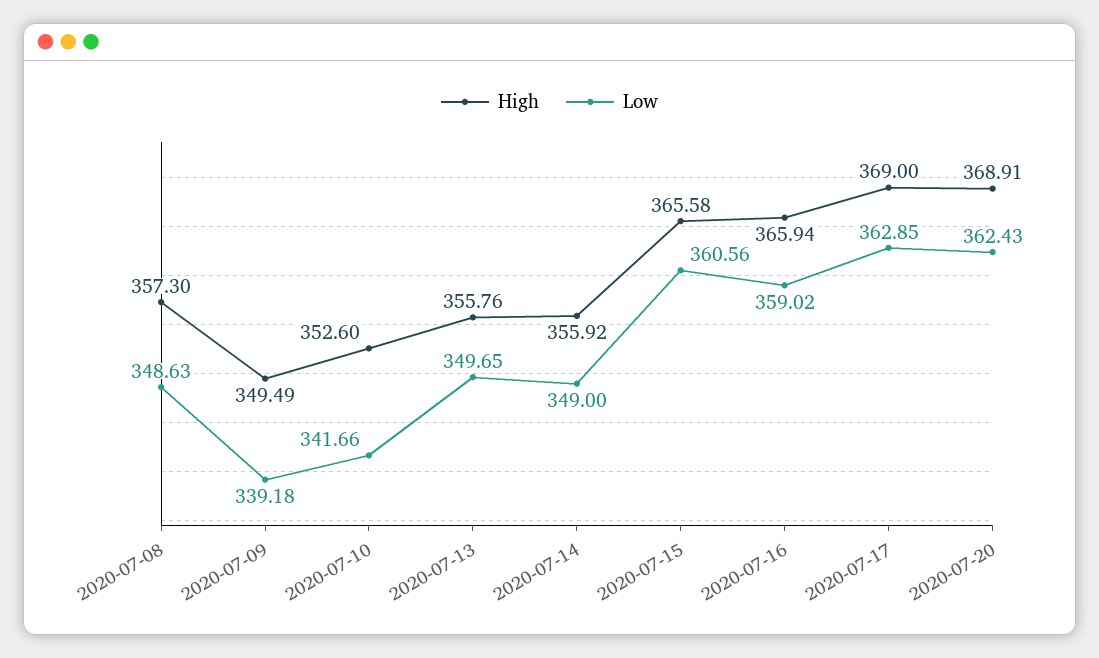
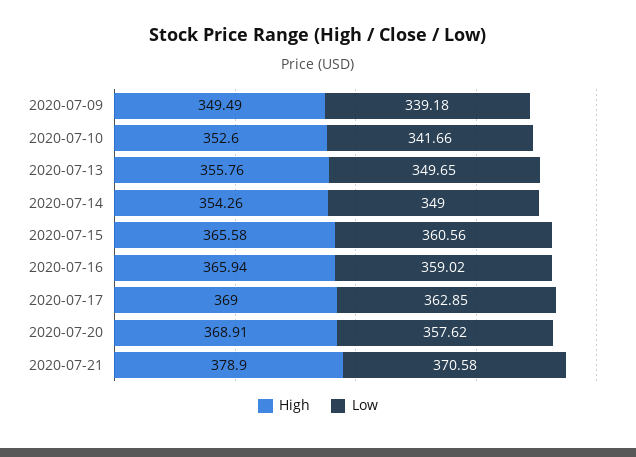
High, 2020-07-08: 357.3 -> none
Low, 2020-07-08: 348.63 -> none
High, 2020-07-14: 355.92 -> 354.26
Low, 2020-07-20: 362.43 -> 357.62
High, 2020-07-21: none -> 378.9
Low, 2020-07-21: none -> 370.58

